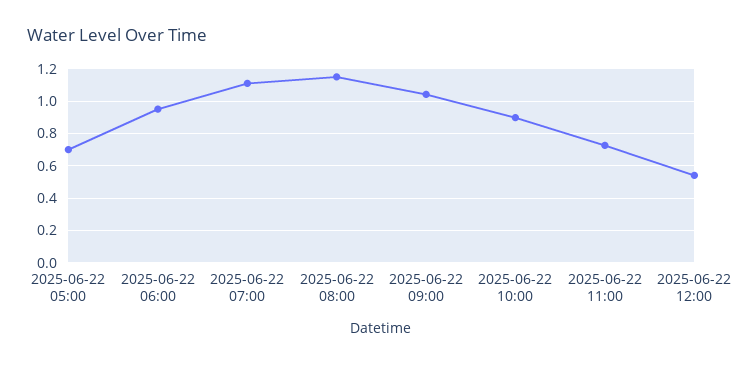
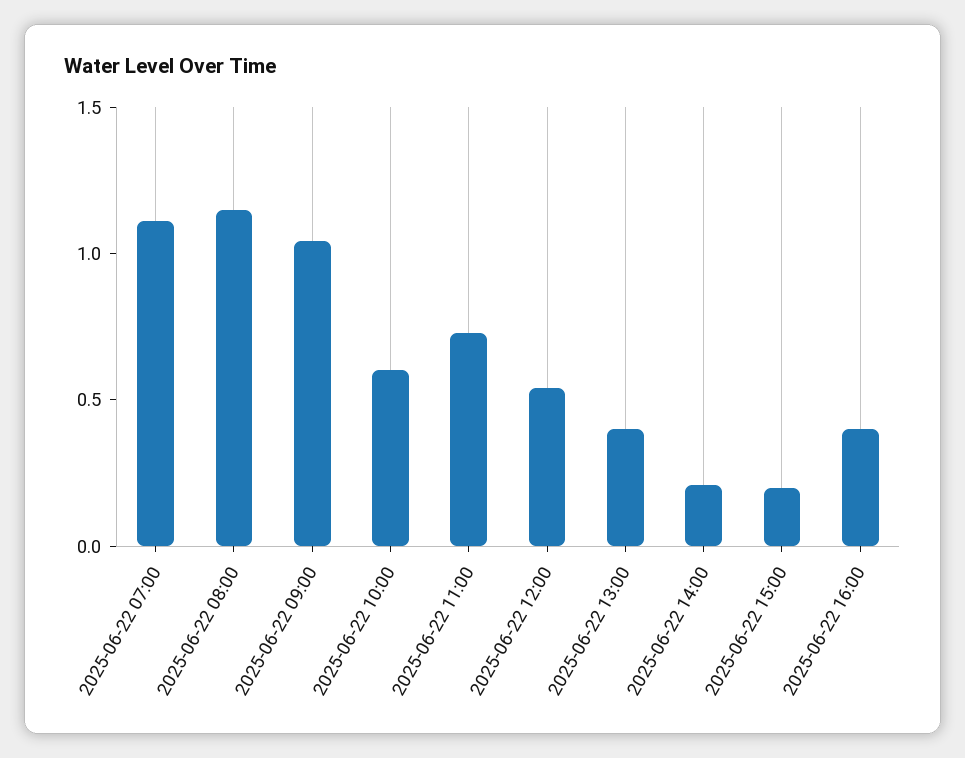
2025-06-22 05:00: 0.7 -> none
2025-06-22 06:00: 0.95 -> none
2025-06-22 10:00: 0.9 -> 0.6
2025-06-22 13:00: none -> 0.4
2025-06-22 14:00: none -> 0.2
2025-06-22 15:00: none -> 0.2
2025-06-22 16:00: none -> 0.4

